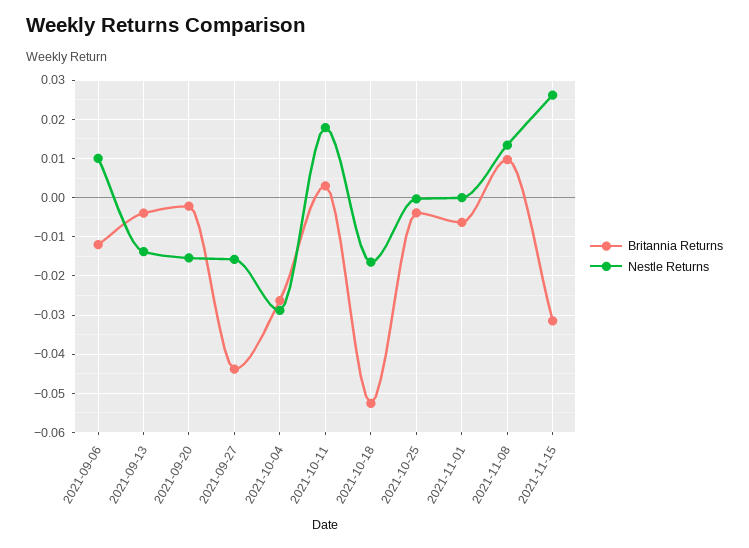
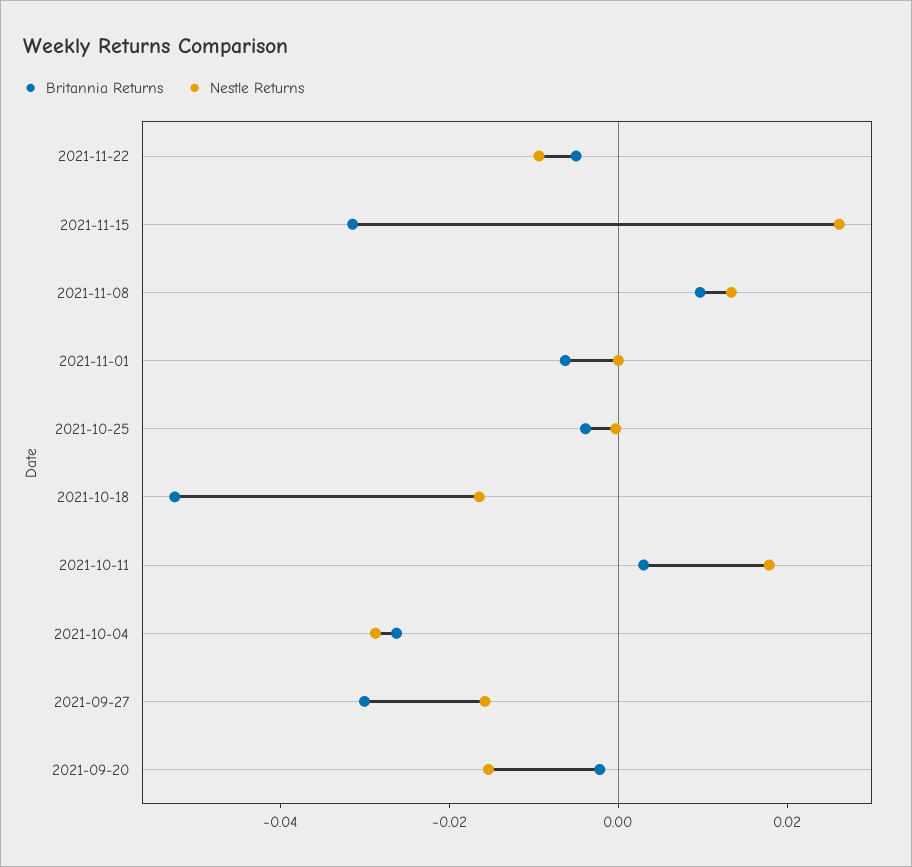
Britannia Returns, 2021-09-06: -0.012 -> none
Nestle Returns, 2021-09-06: 0.01 -> none
Britannia Returns, 2021-09-13: -0.004 -> none
Nestle Returns, 2021-09-13: -0.014 -> none
Britannia Returns, 2021-09-27: -0.044 -> -0.03
Britannia Returns, 2021-11-22: none -> -0.005
Nestle Returns, 2021-11-22: none -> -0.01

